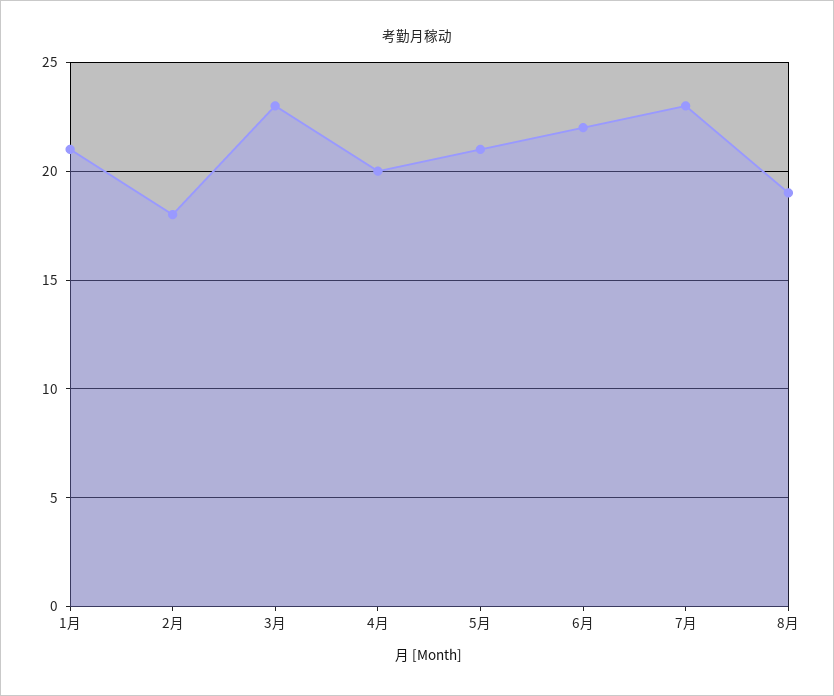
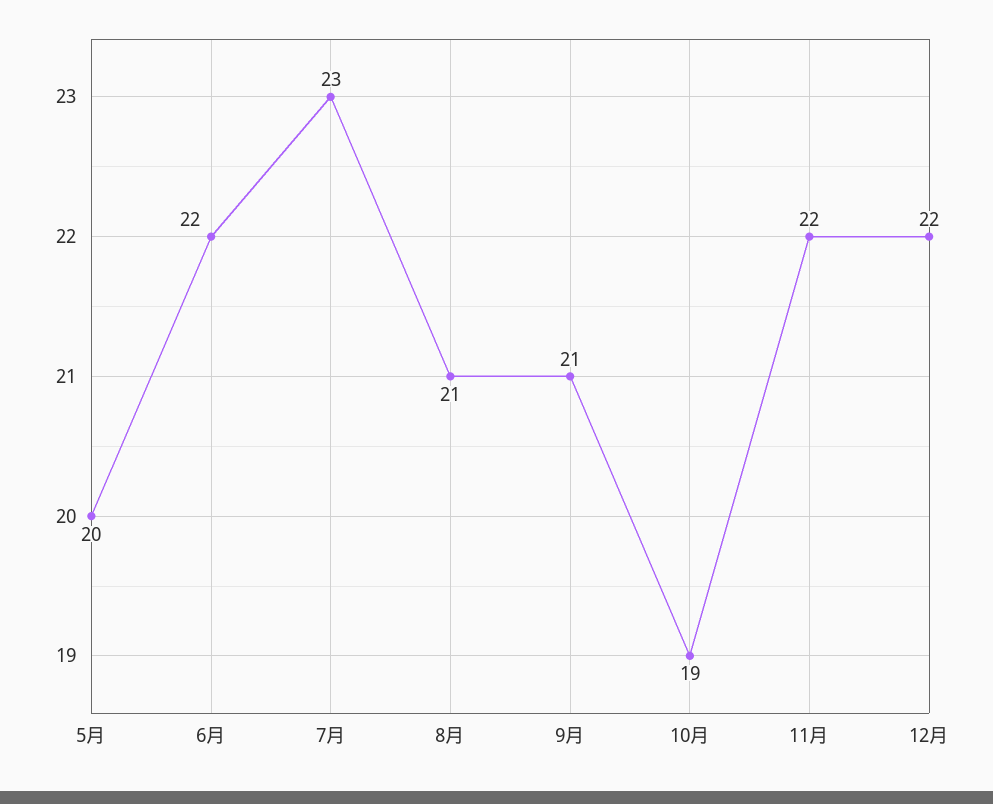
1月: 21 -> none
2月: 18 -> none
3月: 23 -> none
4月: 20 -> none
5月: 21 -> 20
8月: 19 -> 21
9月: none -> 21
10月: none -> 19
11月: none -> 22
12月: none -> 22

